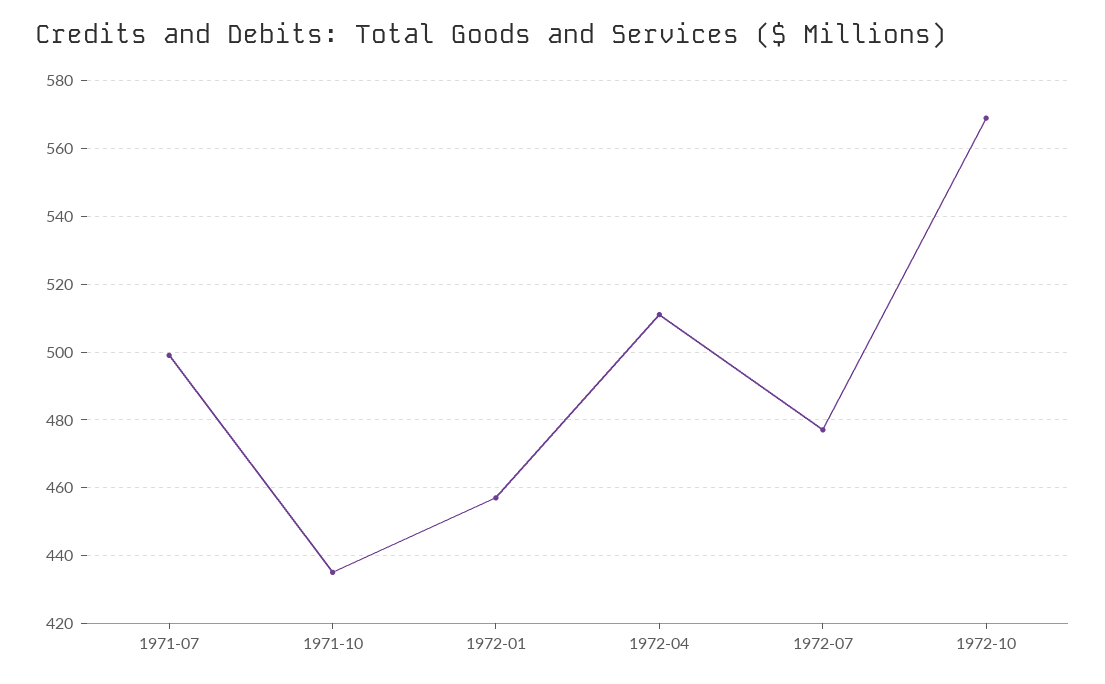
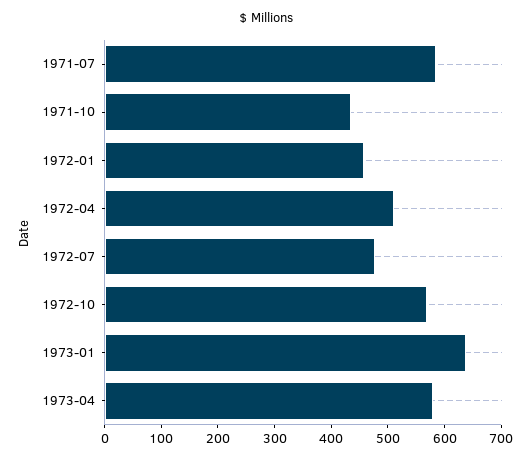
1971-07: 500 -> 580
1973-01: none -> 640
1973-04: none -> 580

